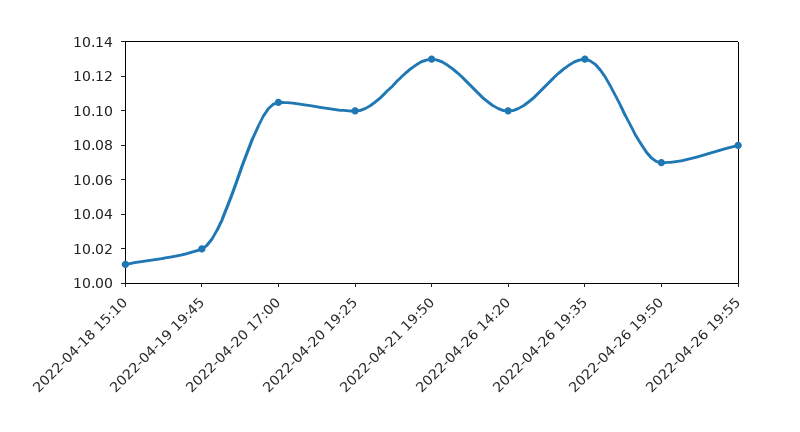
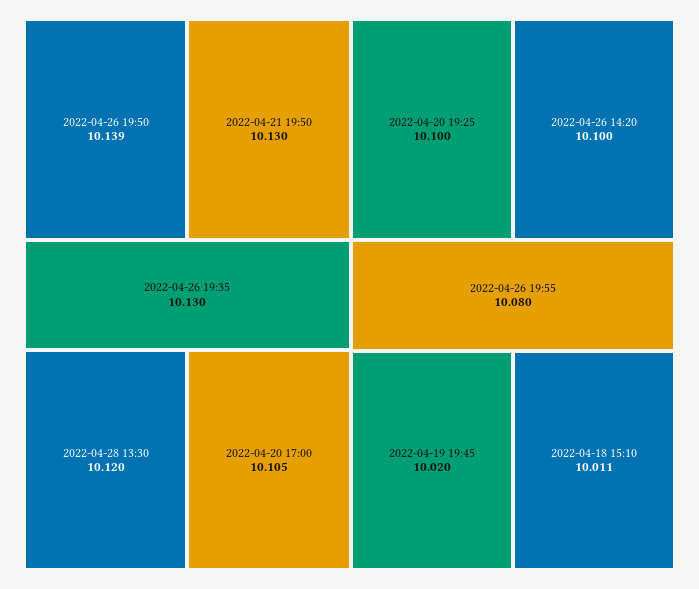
2022-04-26 19:50: 10.07 -> 10.139
2022-04-28 13:30: none -> 10.12

